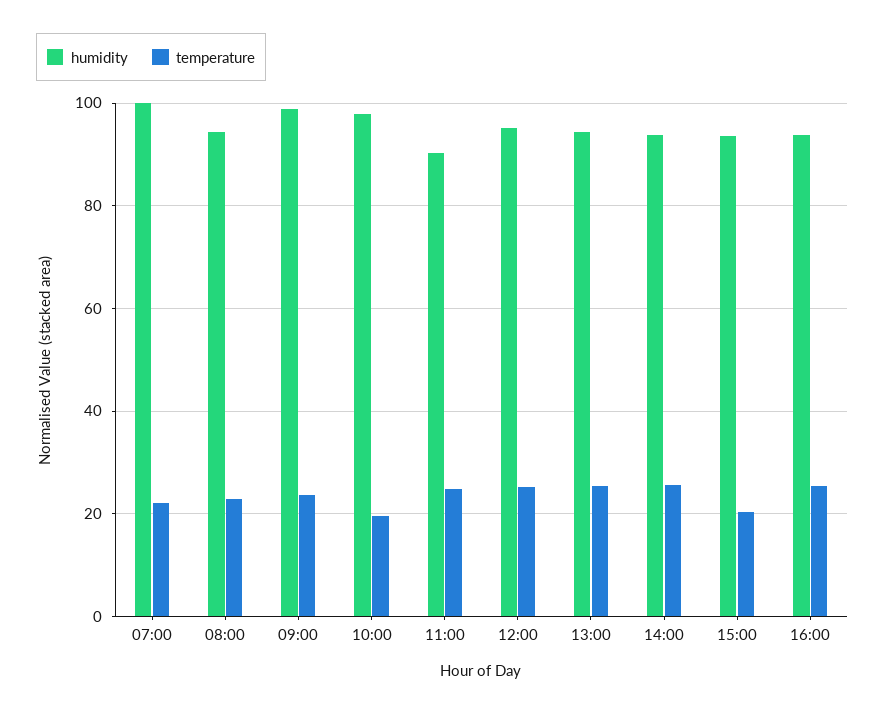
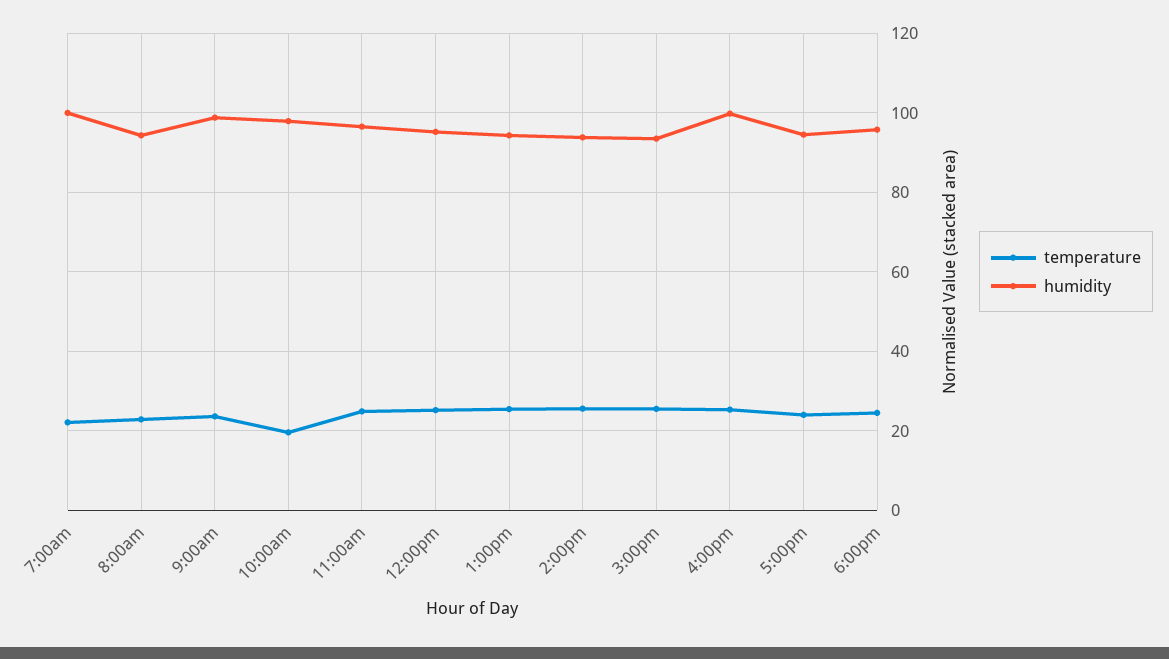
humidity, 11:00: 90 -> 96
temperature, 15:00: 20 -> 26
humidity, 16:00: 94 -> 100
temperature, 5:00pm: none -> 24
humidity, 5:00pm: none -> 94
temperature, 6:00pm: none -> 24
humidity, 6:00pm: none -> 96

